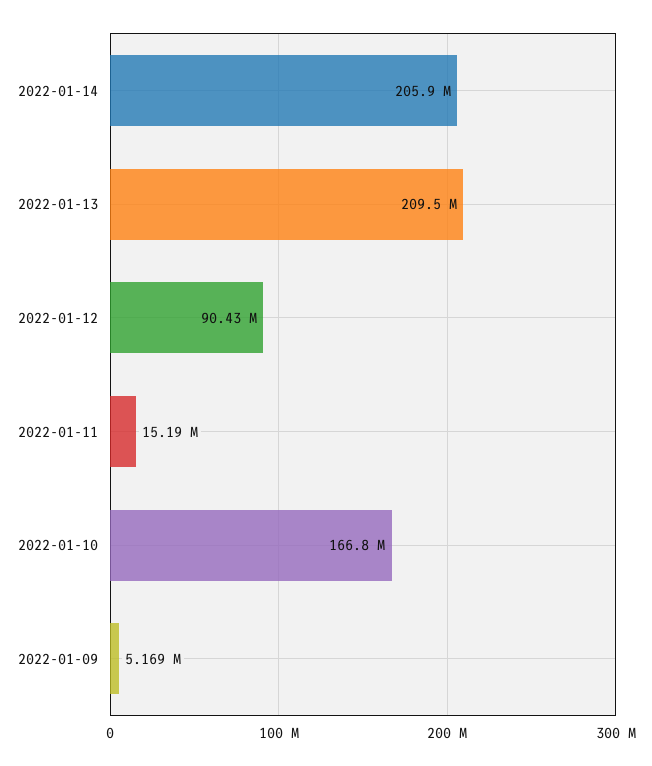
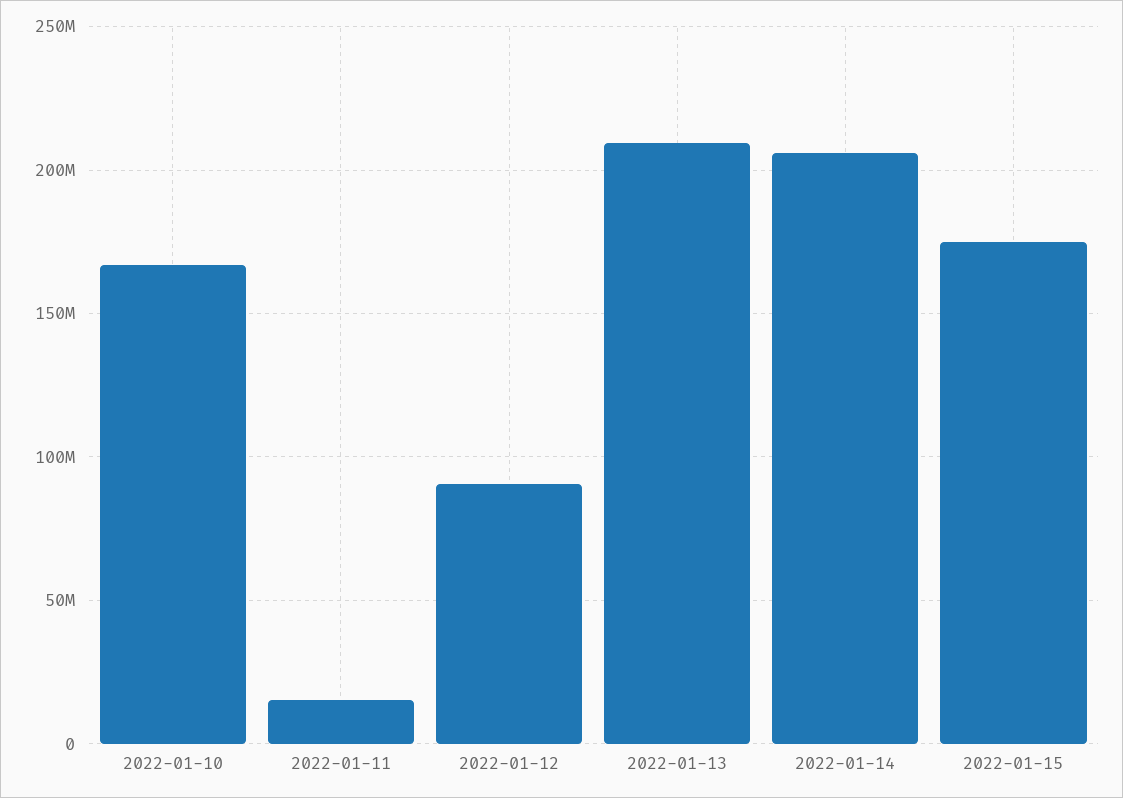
2022-01-09: 5169000 -> none
2022-01-15: none -> 175000000

